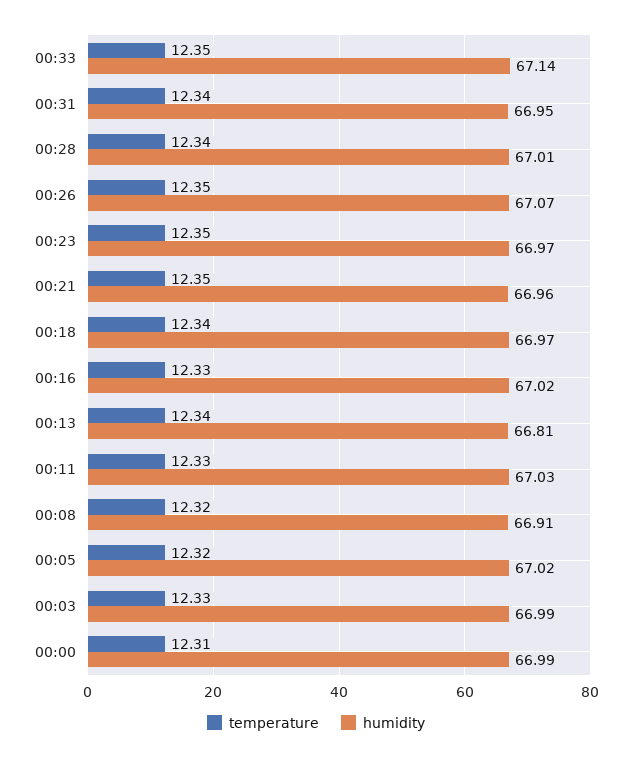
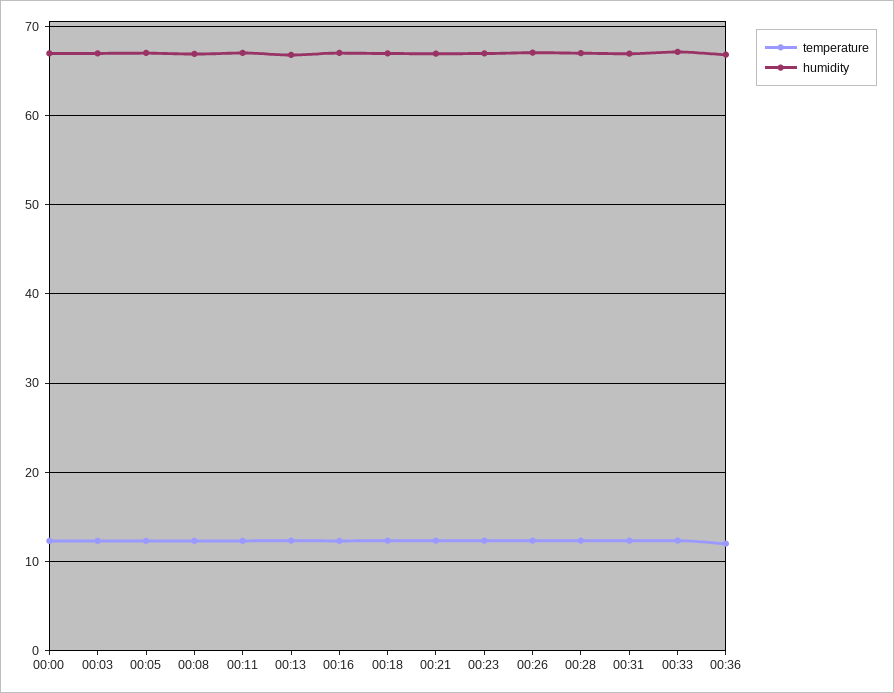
temperature, 00:36: none -> 12
humidity, 00:36: none -> 67

